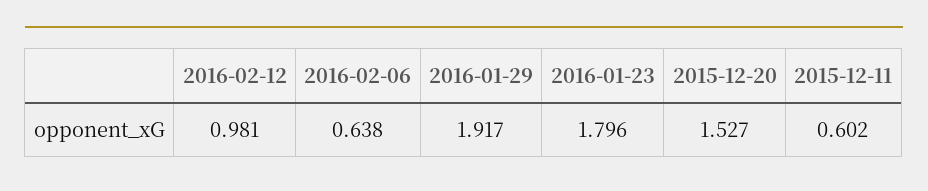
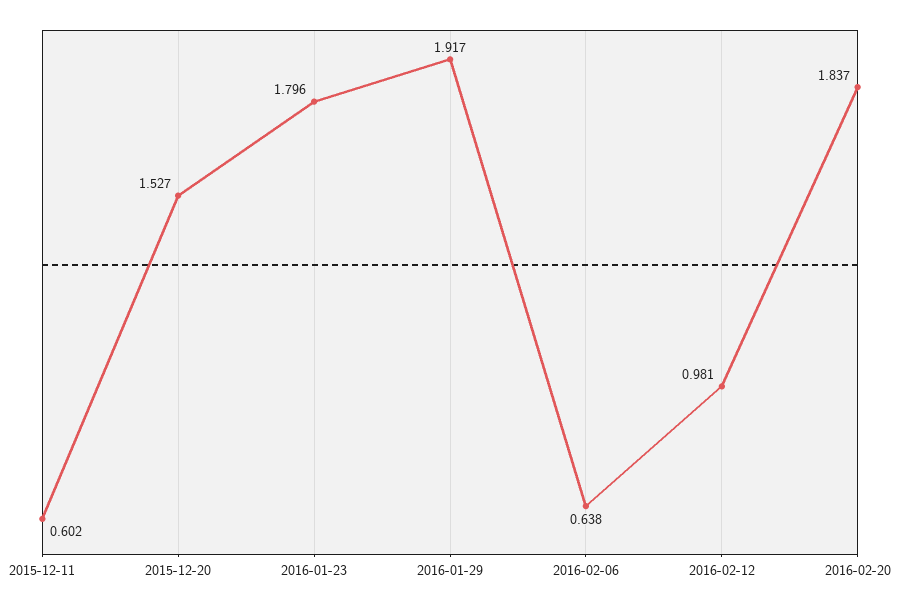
2016-02-20: none -> 1.837

